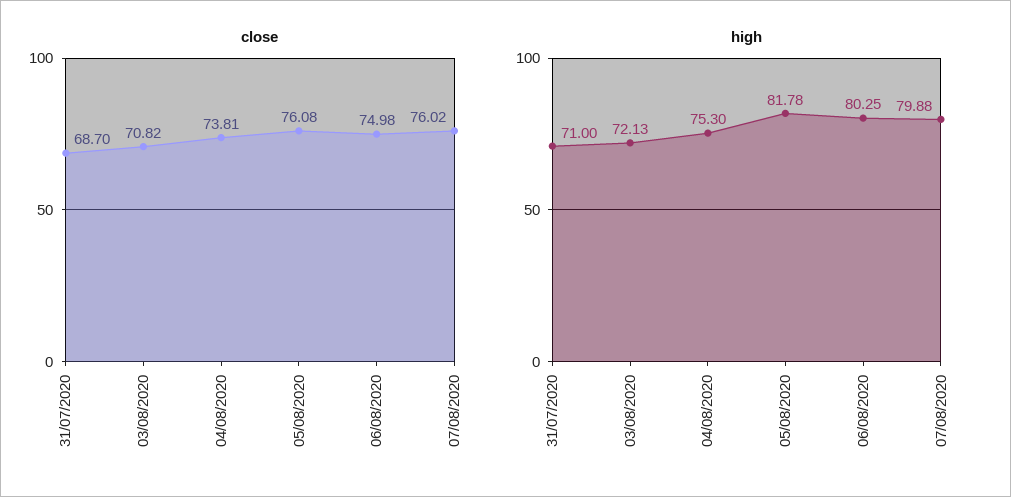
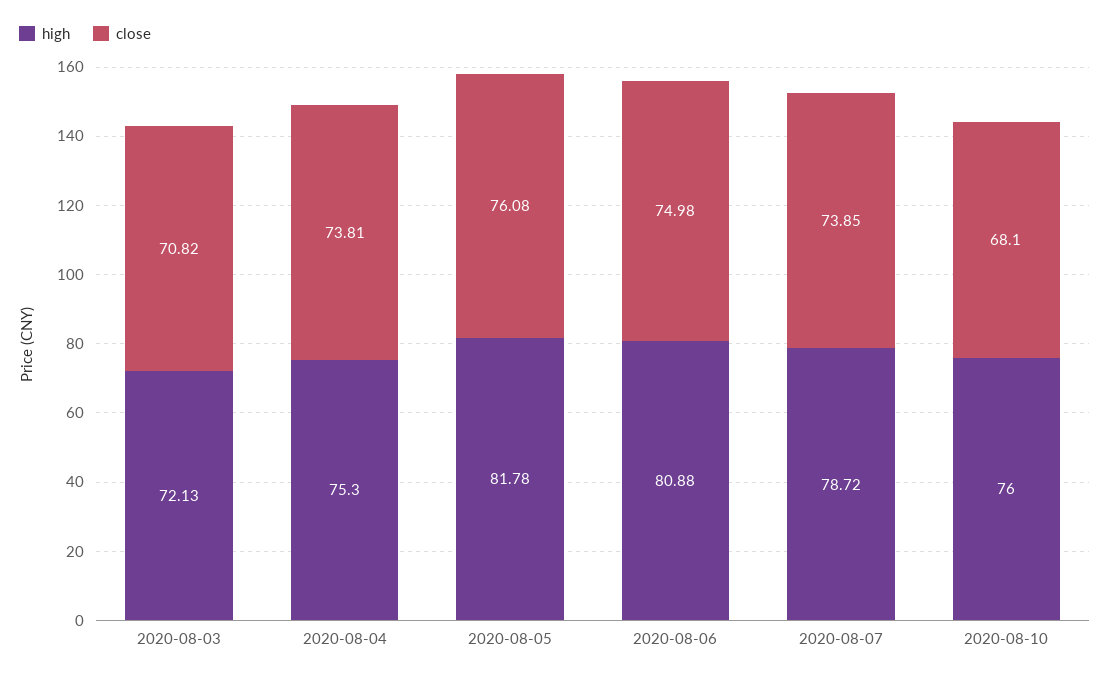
close, 31/07/2020: 68.7 -> none
close, 07/08/2020: 76.02 -> 73.85
high, 31/07/2020: 71 -> none
high, 06/08/2020: 80.25 -> 80.88
high, 07/08/2020: 79.88 -> 78.72
high, 2020-08-10: none -> 76
close, 2020-08-10: none -> 68.1

